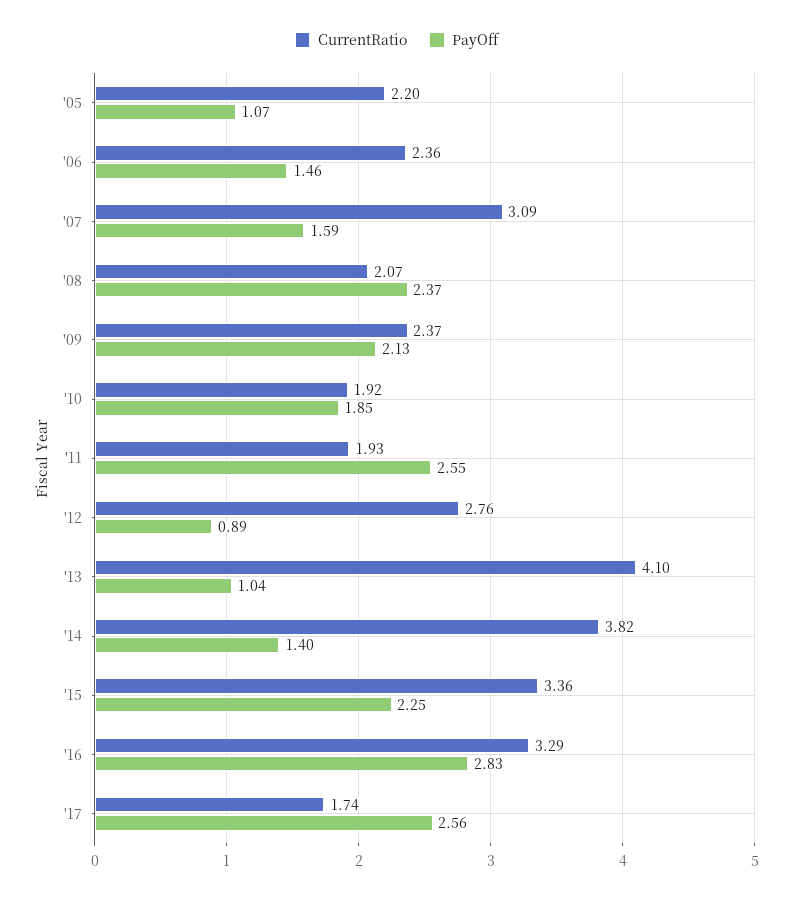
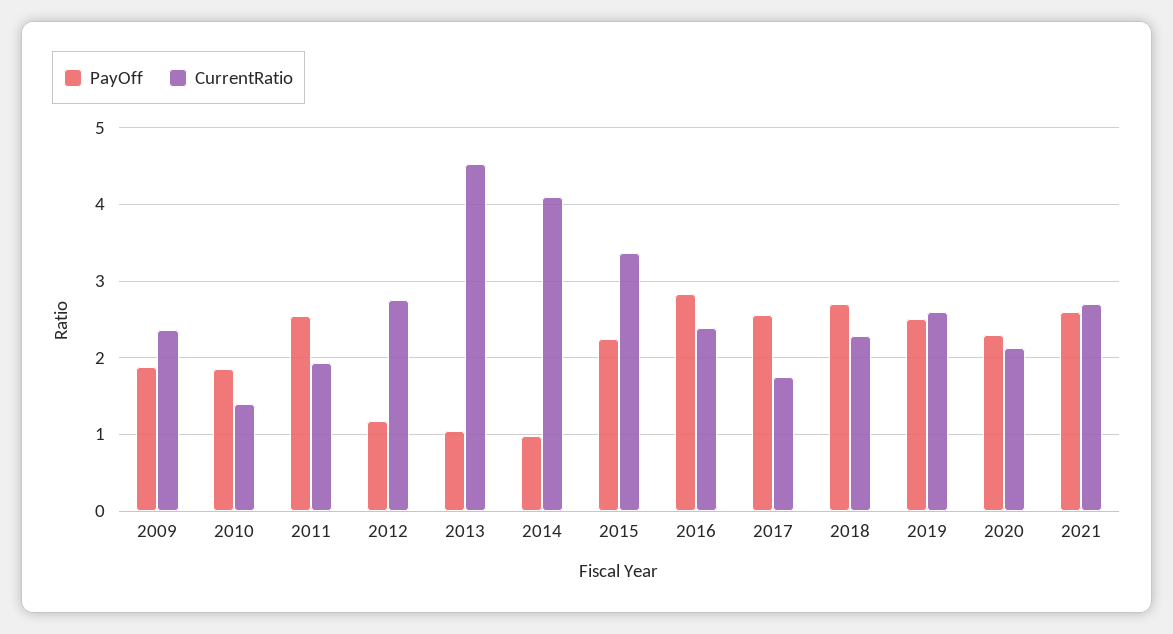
CurrentRatio, '05: 2.2 -> none
PayOff, '05: 1.07 -> none
CurrentRatio, '06: 2.36 -> none
PayOff, '06: 1.46 -> none
CurrentRatio, '07: 3.09 -> none
PayOff, '07: 1.59 -> none
CurrentRatio, '08: 2.07 -> none
PayOff, '08: 2.37 -> none
PayOff, '09: 2.13 -> 1.9
CurrentRatio, '10: 1.92 -> 1.4
PayOff, '12: 0.89 -> 1.2
CurrentRatio, '13: 4.1 -> 4.5
CurrentRatio, '14: 3.82 -> 4.1
PayOff, '14: 1.4 -> 1
CurrentRatio, '16: 3.29 -> 2.4
PayOff, 2018: none -> 2.7
CurrentRatio, 2018: none -> 2.3
PayOff, 2019: none -> 2.5
CurrentRatio, 2019: none -> 2.6
PayOff, 2020: none -> 2.3
CurrentRatio, 2020: none -> 2.1
PayOff, 2021: none -> 2.6
CurrentRatio, 2021: none -> 2.7

